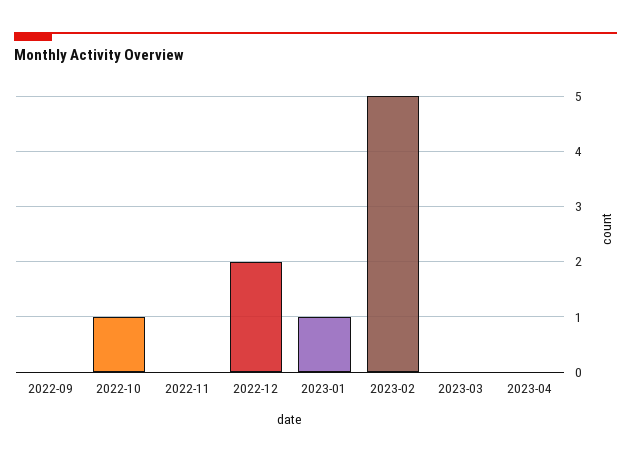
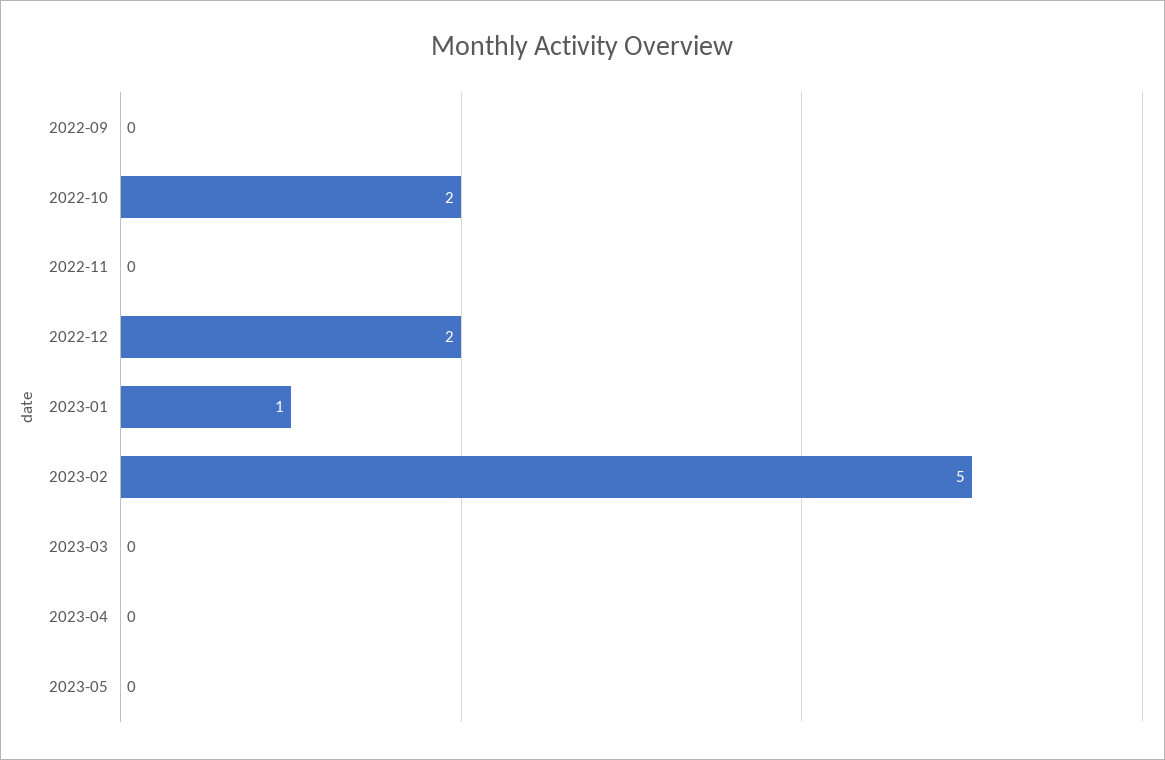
2022-10: 1 -> 2
2023-05: none -> 0

